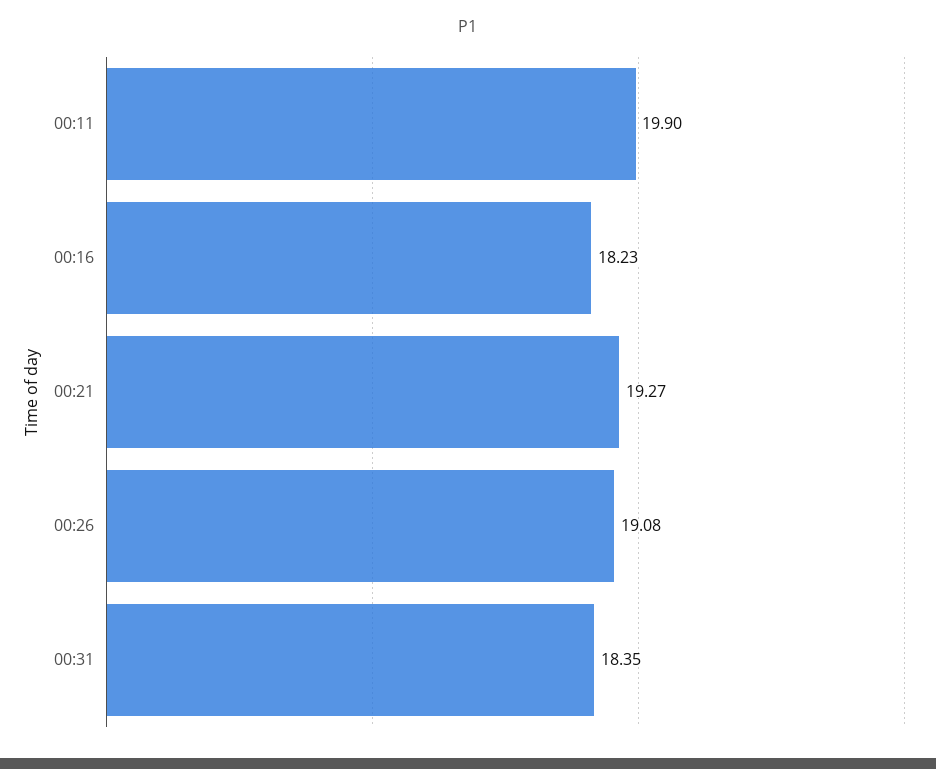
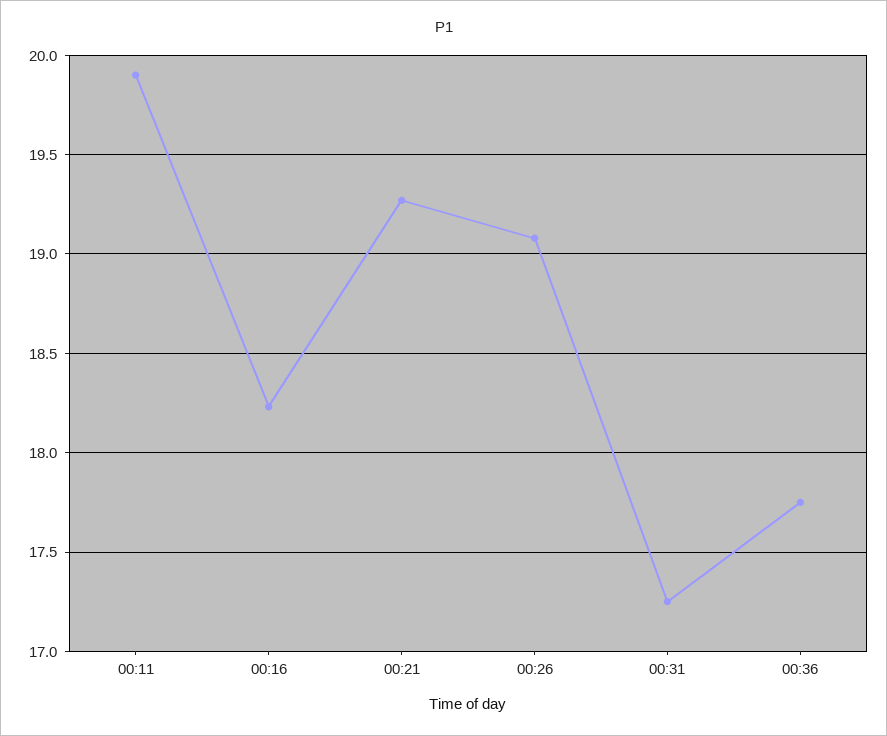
00:31: 18.35 -> 17.25
00:36: none -> 17.75

